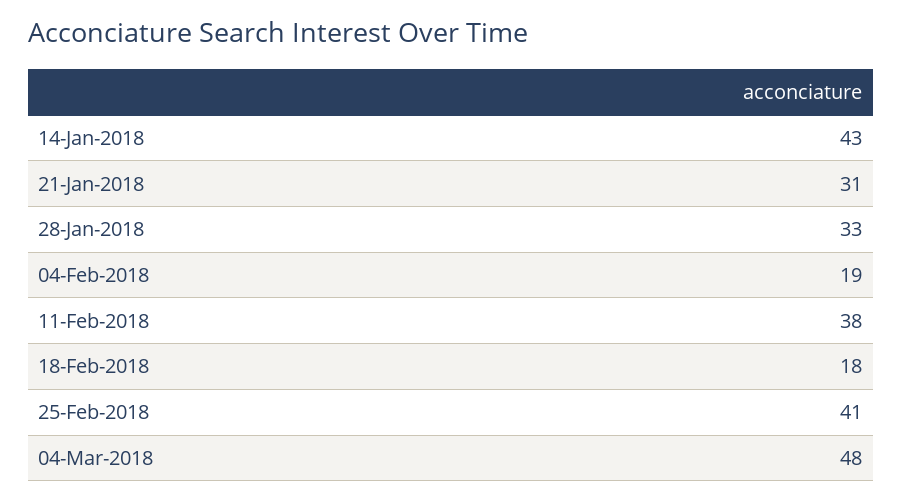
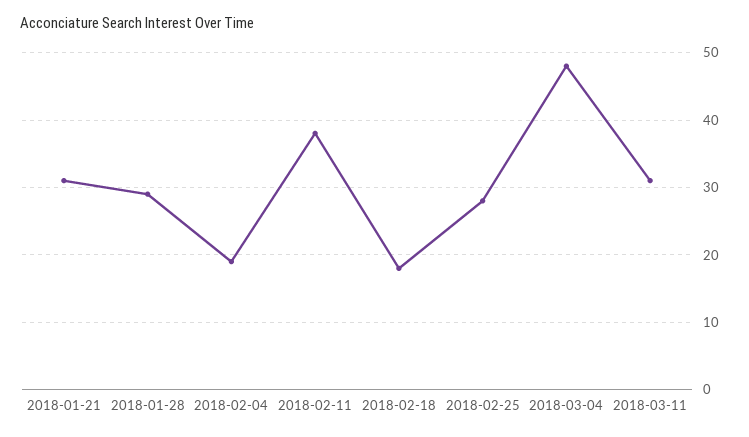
14-Jan-2018: 43 -> none
28-Jan-2018: 33 -> 29
25-Feb-2018: 41 -> 28
2018-03-11: none -> 31

